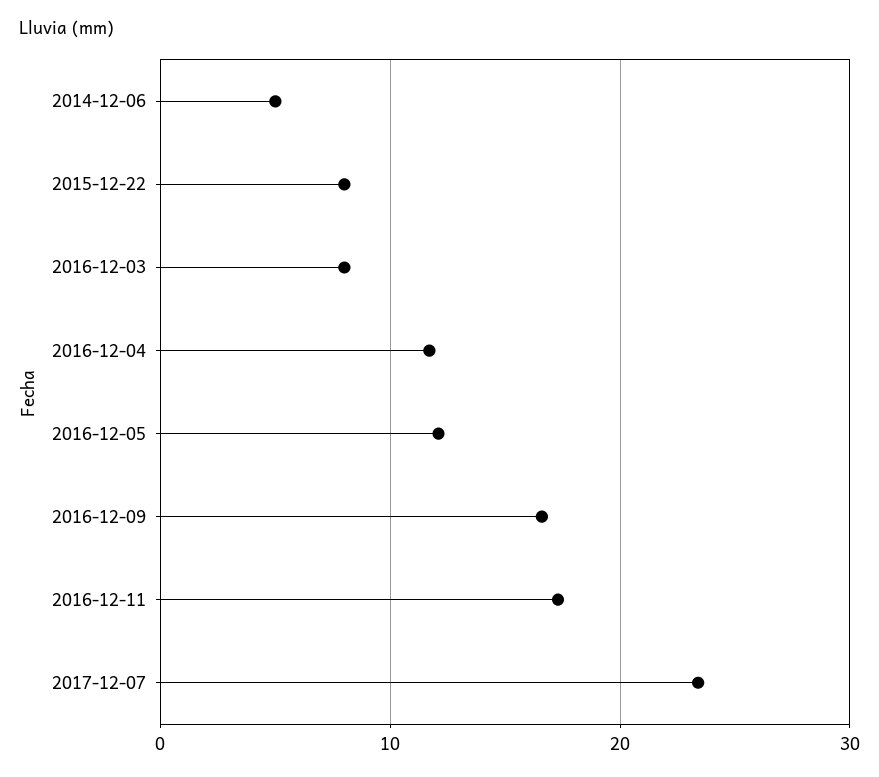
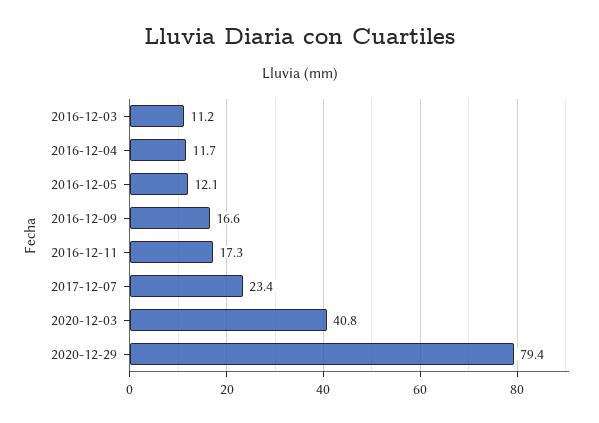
2014-12-06: 5 -> none
2015-12-22: 8 -> none
2016-12-03: 8 -> 11.2
2020-12-03: none -> 40.8
2020-12-29: none -> 79.4

